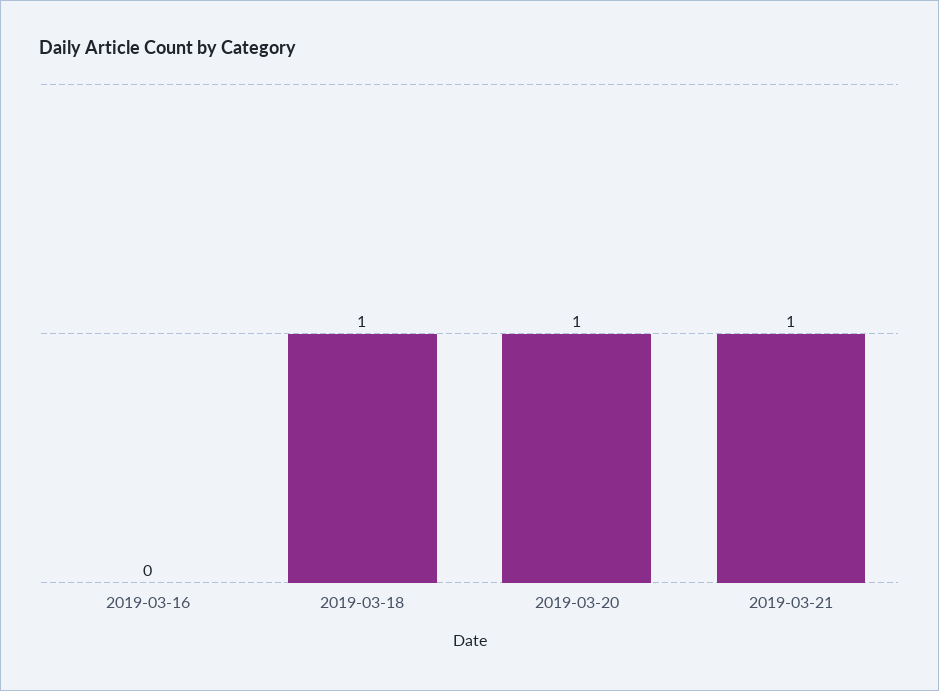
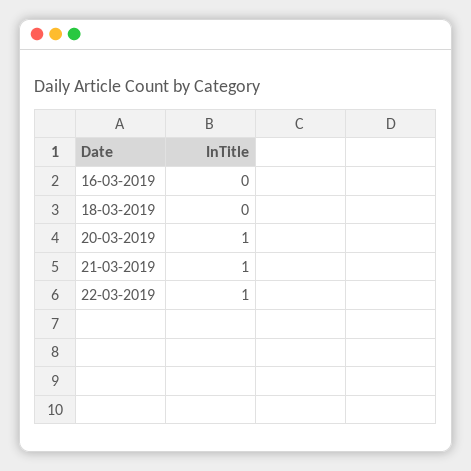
2019-03-18: 1 -> 0
22-03-2019: none -> 1

